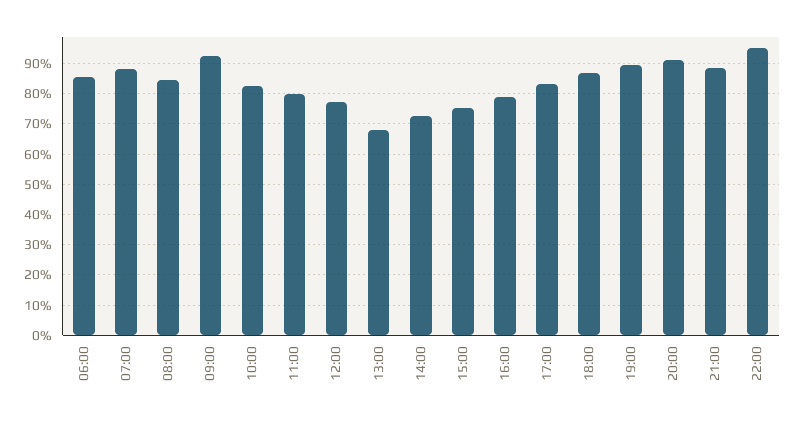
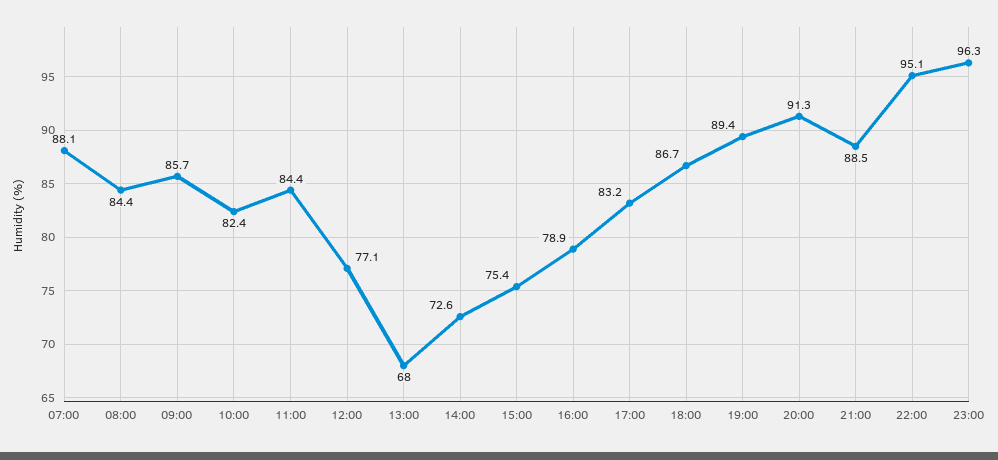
06:00: 86 -> none
09:00: 92 -> 85.7
11:00: 80 -> 84.4
23:00: none -> 96.3

